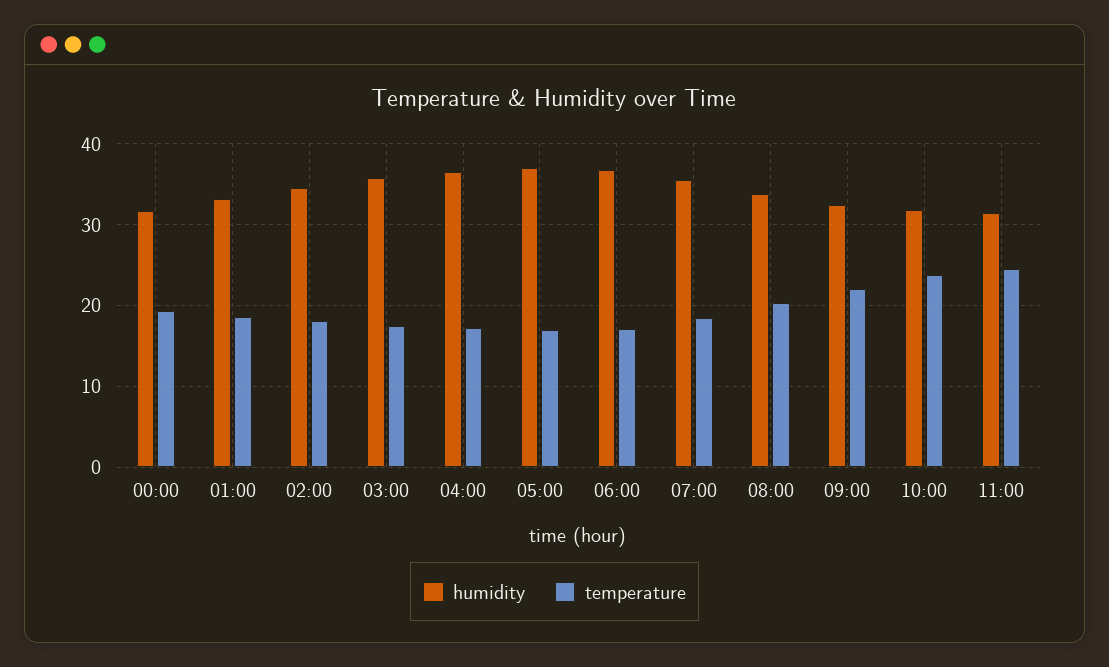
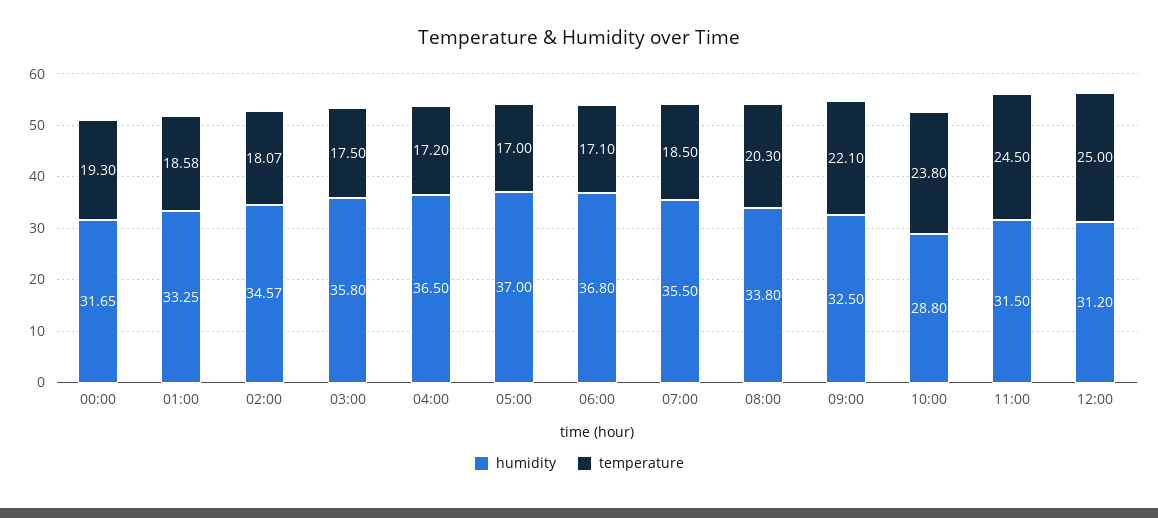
humidity, 10:00: 32 -> 28.8
humidity, 12:00: none -> 31.2
temperature, 12:00: none -> 25

